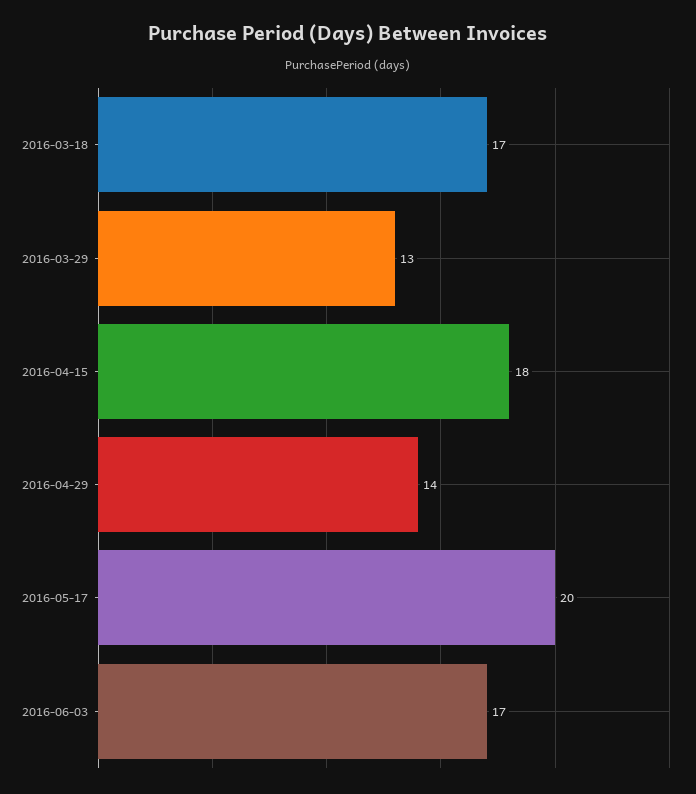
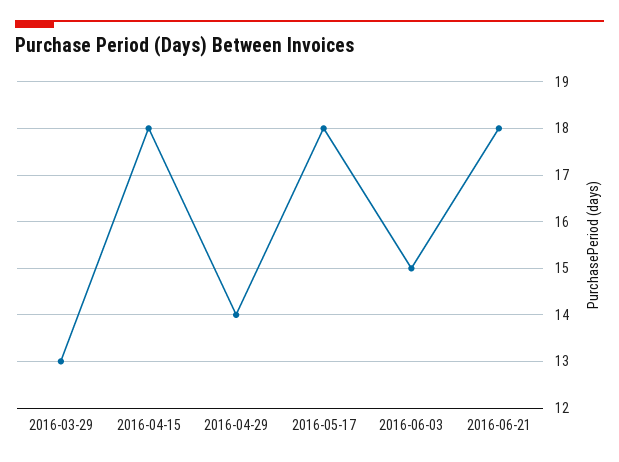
2016-03-18: 17 -> none
2016-05-17: 20 -> 18
2016-06-03: 17 -> 15
2016-06-21: none -> 18

